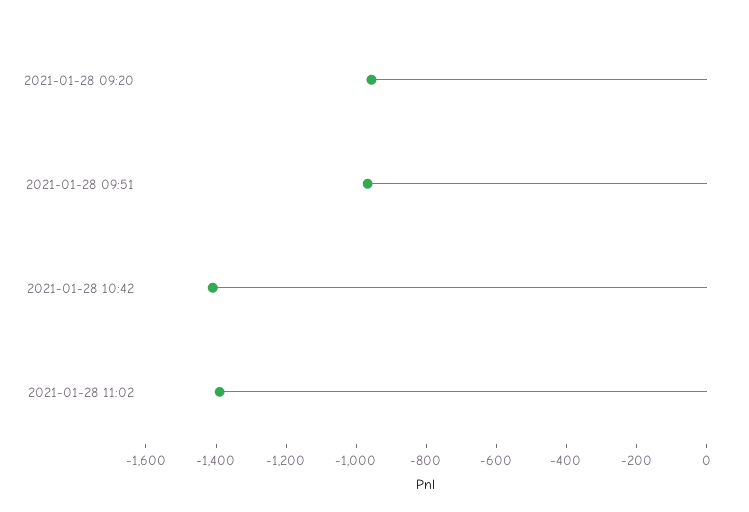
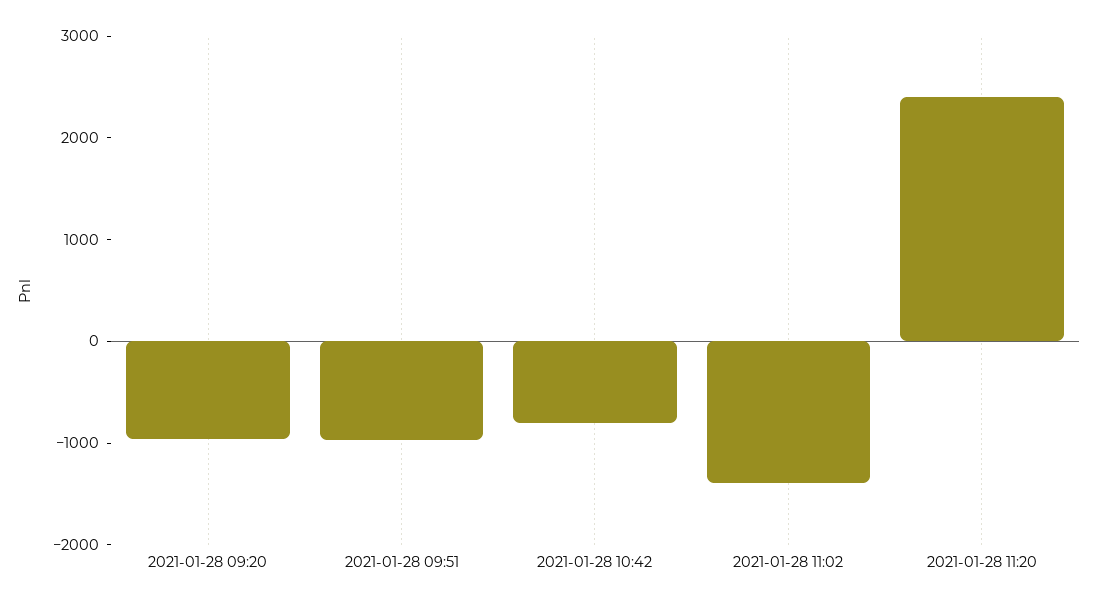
2021-01-28 10:42: -1400 -> -800
2021-01-28 11:20: none -> 2400

